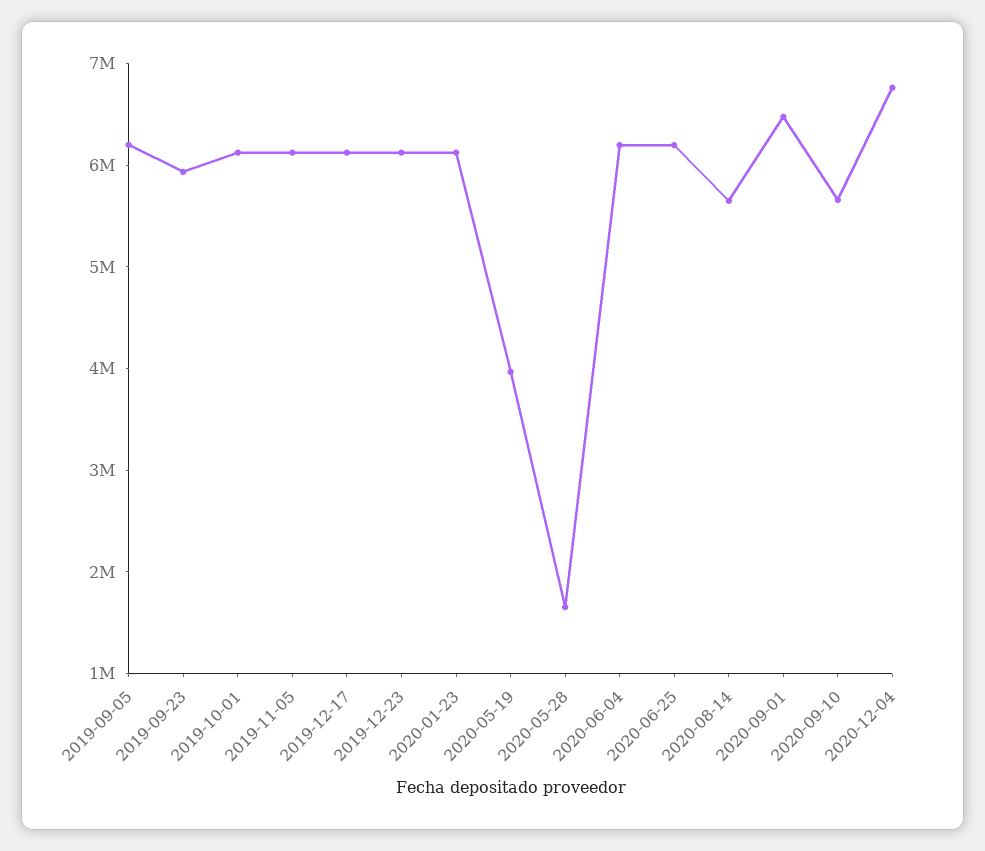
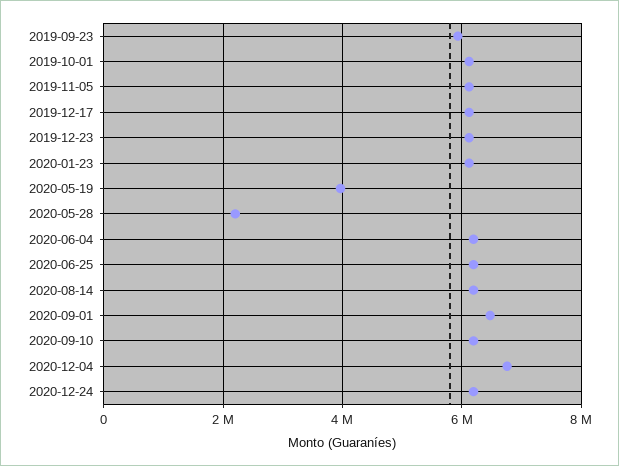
2019-09-05: 6200000 -> none
2020-05-28: 1600000 -> 2200000
2020-08-14: 5600000 -> 6200000
2020-09-10: 5600000 -> 6200000
2020-12-24: none -> 6200000

